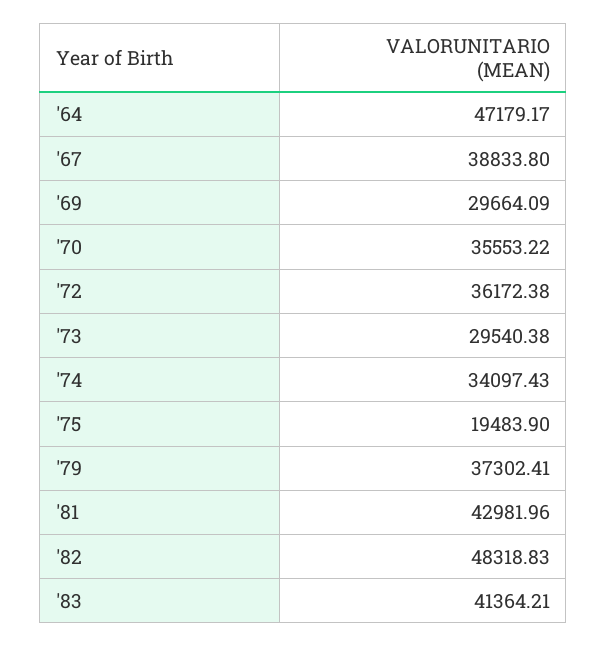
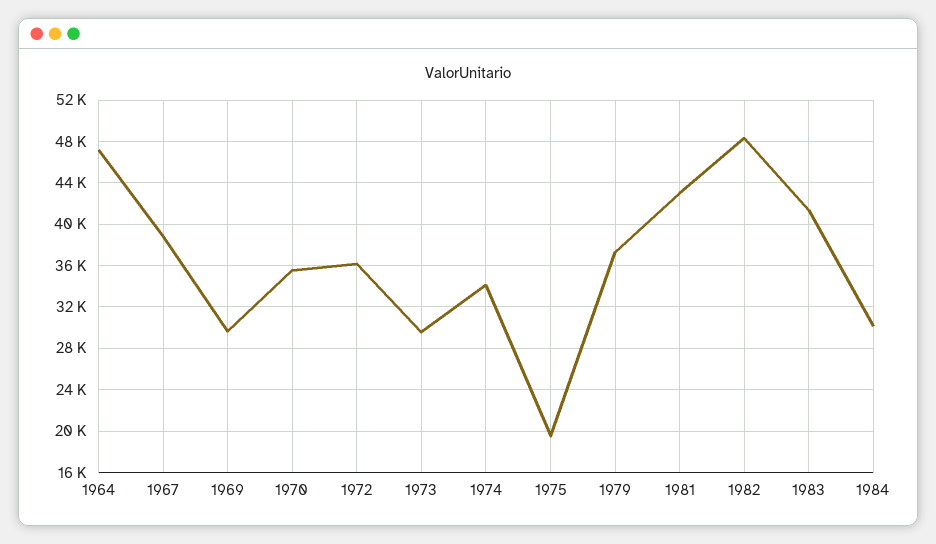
1984: none -> 30000

